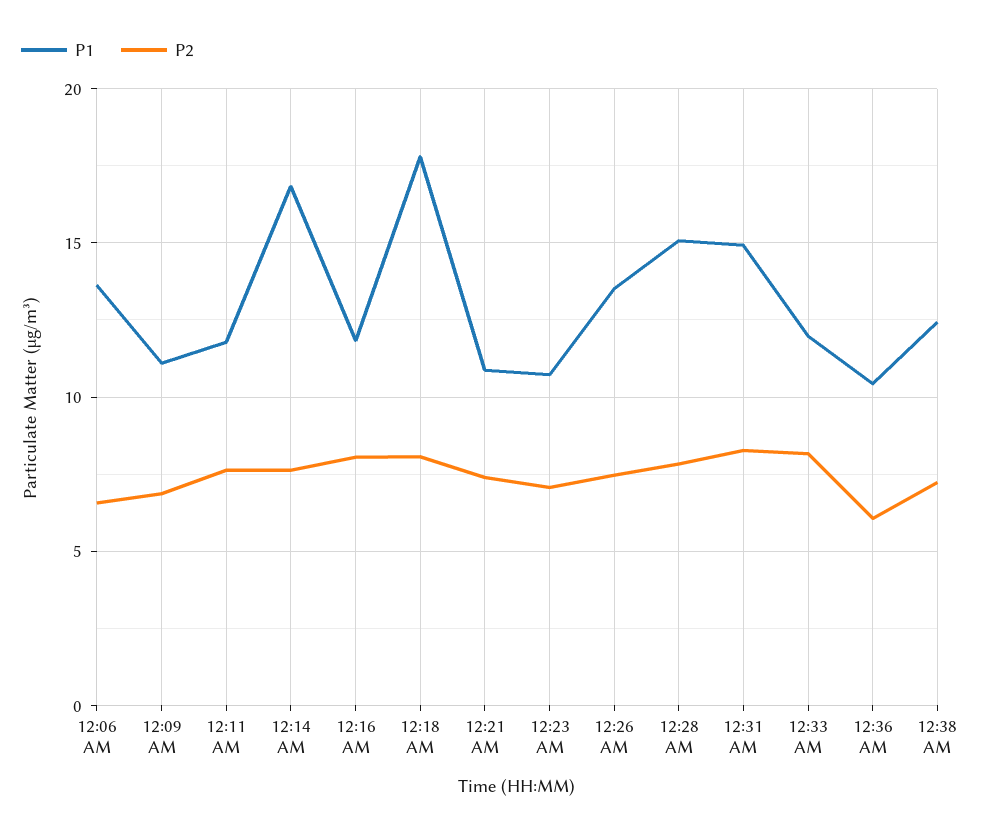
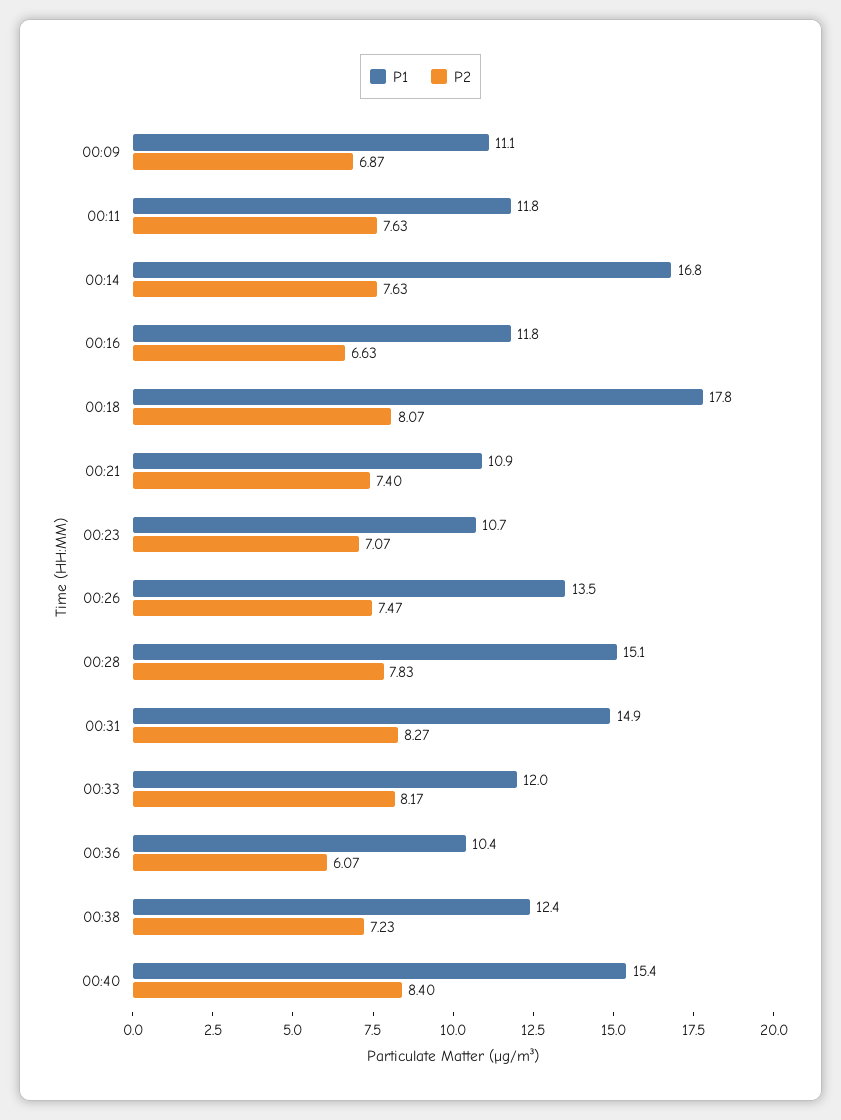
P1, 12:06 AM: 13.5 -> none
P2, 12:06 AM: 6.5 -> none
P2, 12:16 AM: 8 -> 6.63
P1, 00:40: none -> 15.4
P2, 00:40: none -> 8.4

